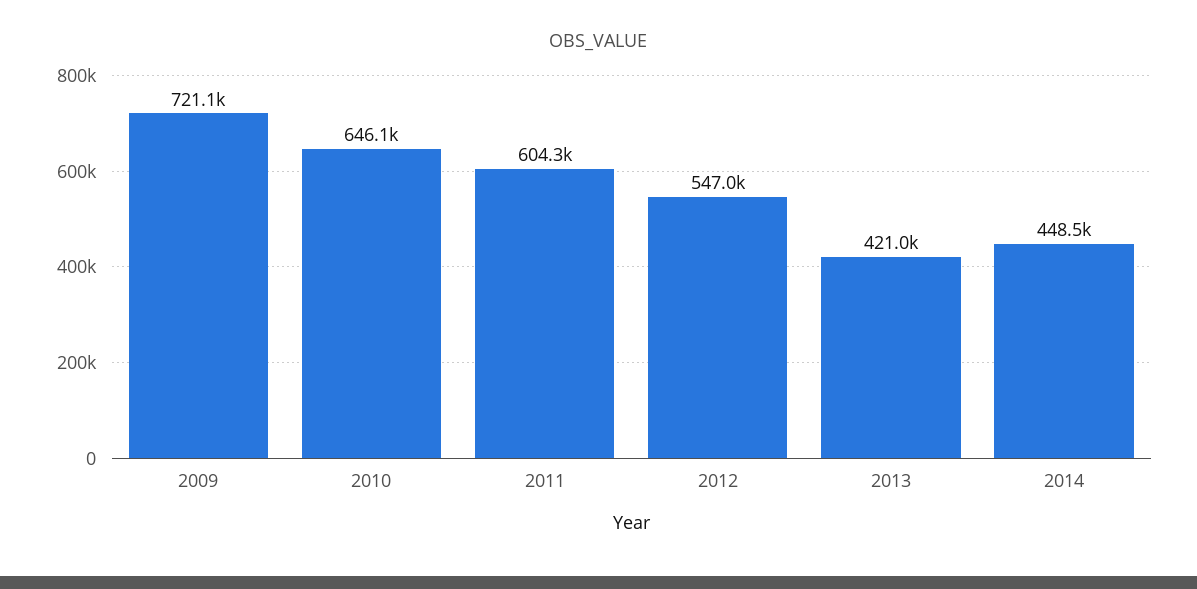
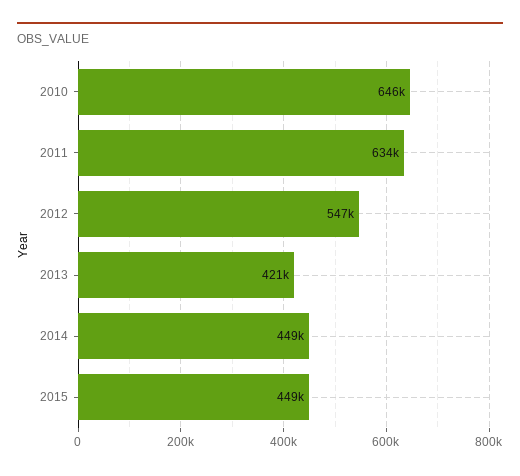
2009: 721100 -> none
2011: 604300 -> 634000
2015: none -> 449000

